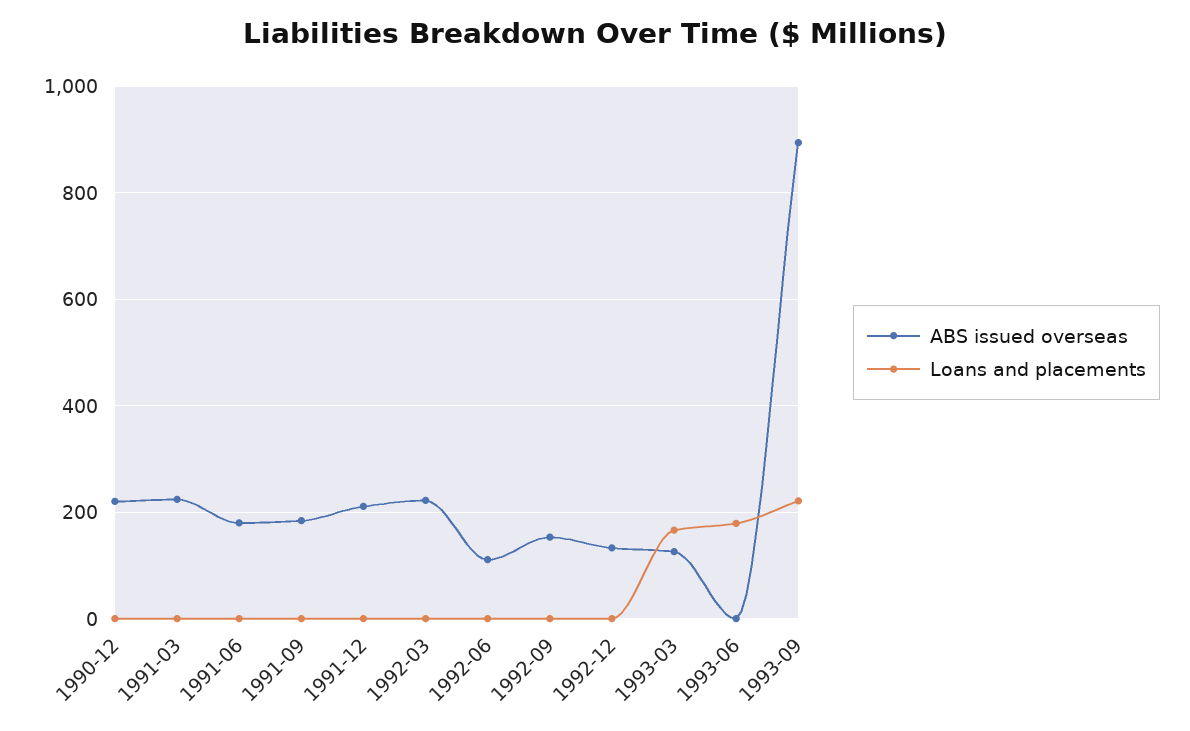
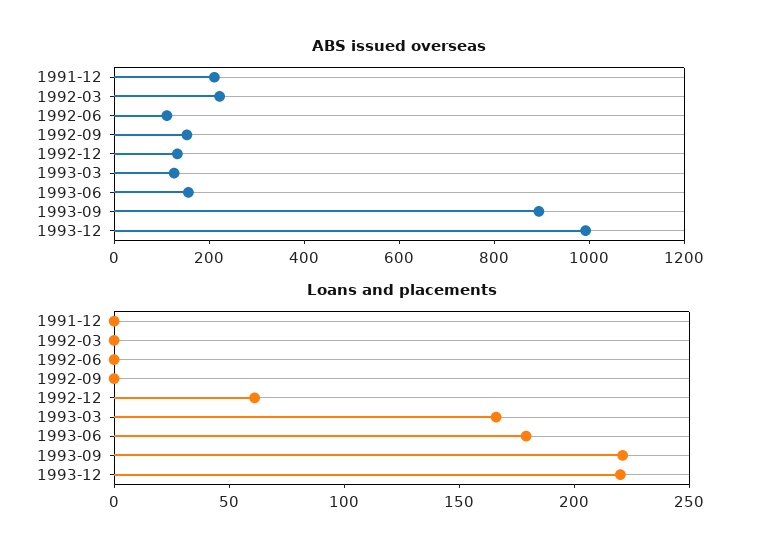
ABS issued overseas, 1990-12: 220 -> none
Loans and placements, 1990-12: 0 -> none
ABS issued overseas, 1991-03: 220 -> none
Loans and placements, 1991-03: 0 -> none
ABS issued overseas, 1991-06: 180 -> none
Loans and placements, 1991-06: 0 -> none
ABS issued overseas, 1991-09: 180 -> none
Loans and placements, 1991-09: 0 -> none
Loans and placements, 1992-12: 0 -> 60
ABS issued overseas, 1993-06: 0 -> 150
ABS issued overseas, 1993-12: none -> 1000
Loans and placements, 1993-12: none -> 220

